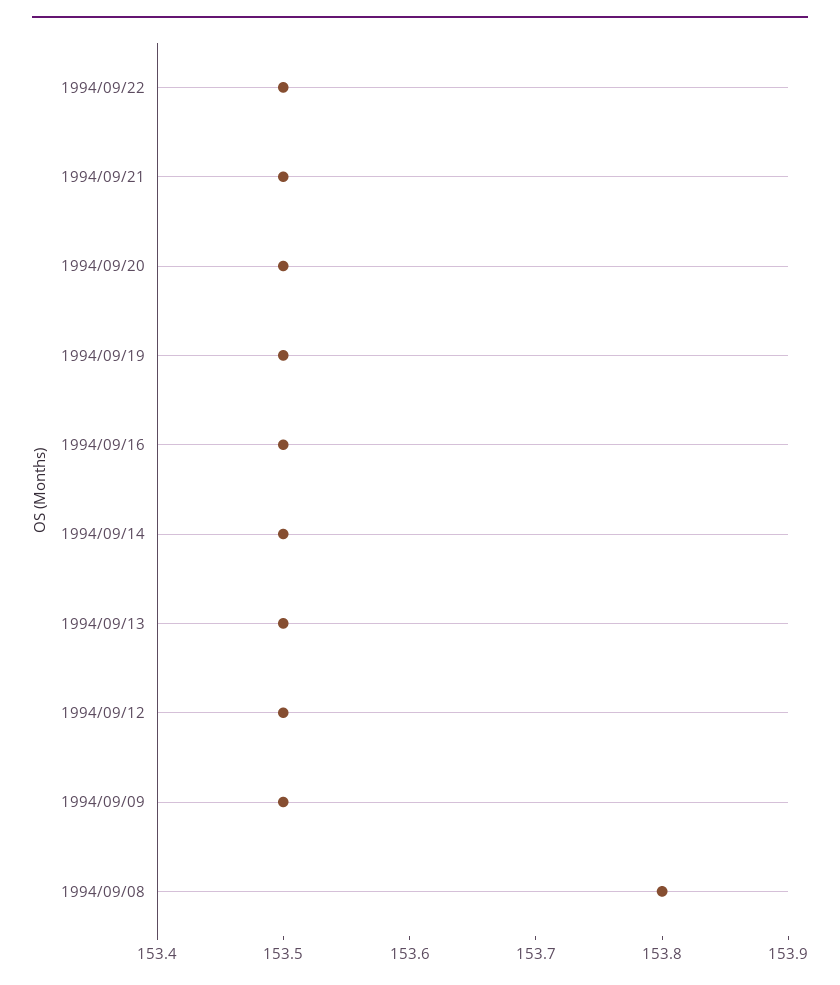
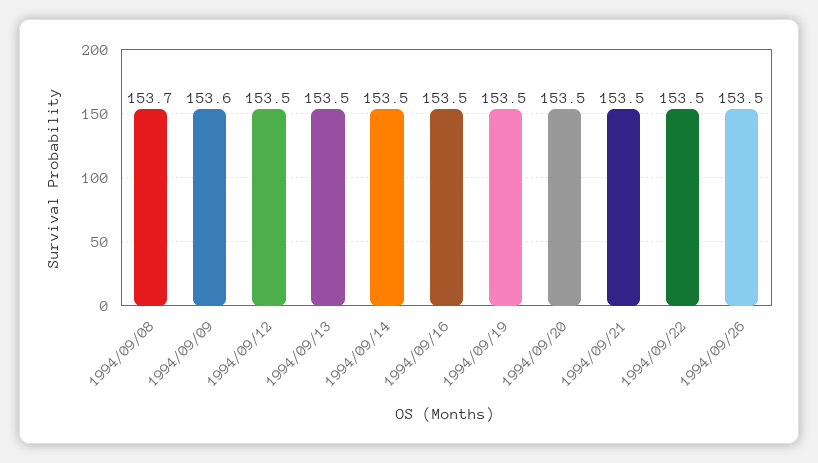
1994/09/09: 153.5 -> 153.6
1994/09/08: 153.8 -> 153.7
1994/09/26: none -> 153.5

